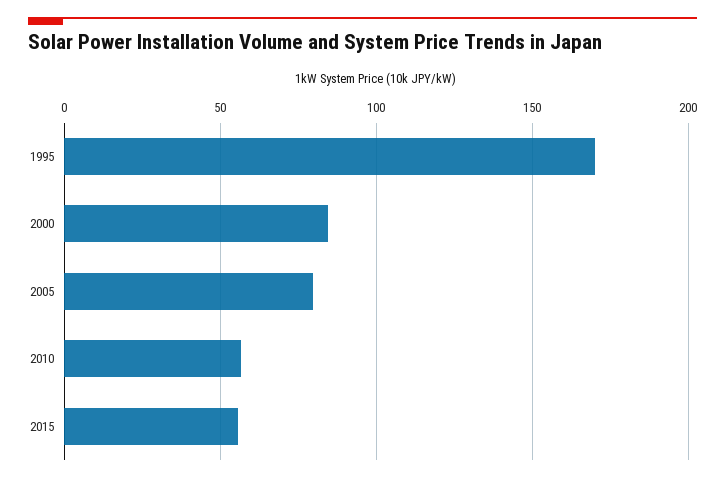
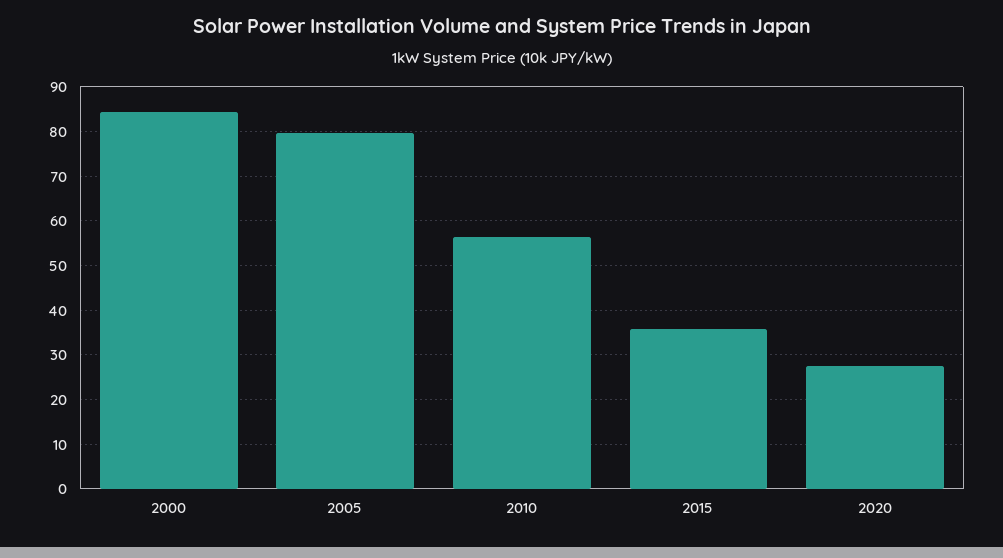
1995: 170 -> none
2015: 55 -> 36
2020: none -> 28

